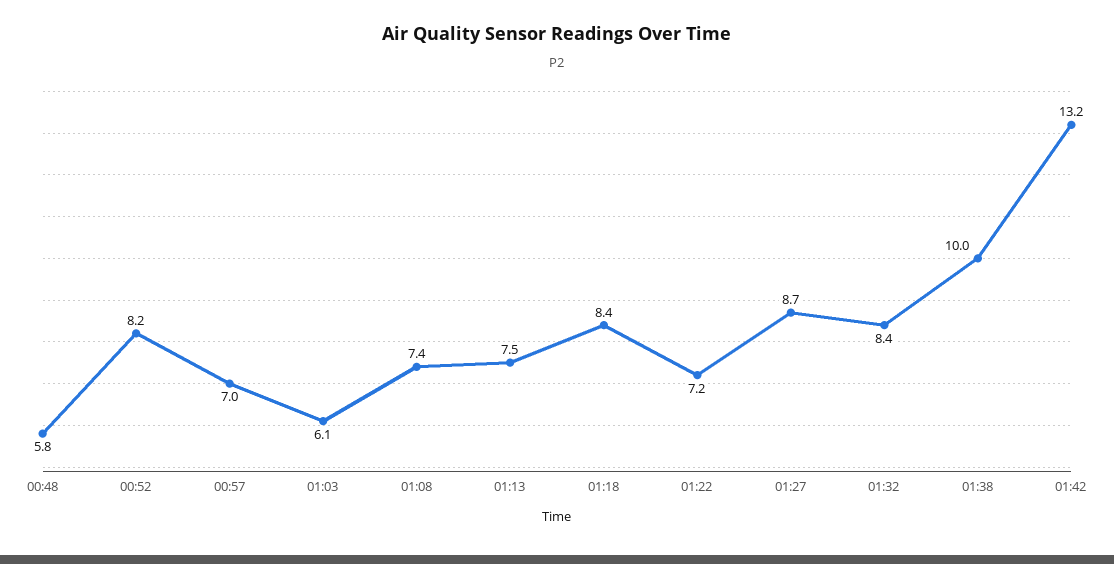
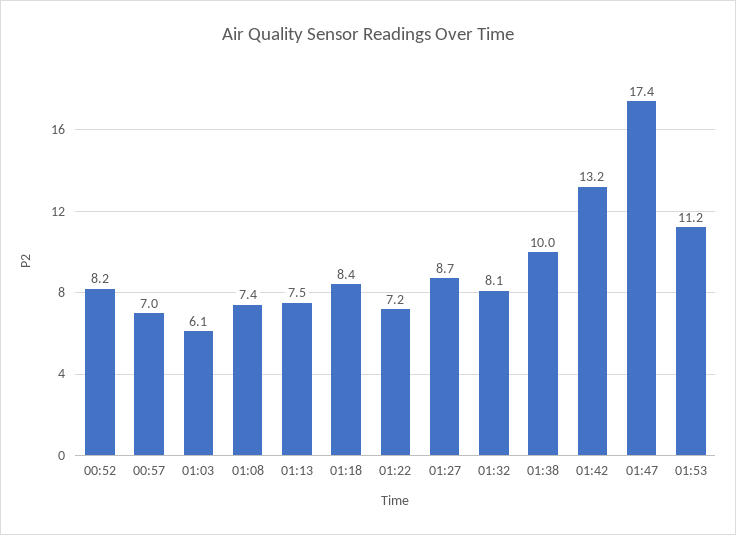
00:48: 5.8 -> none
01:32: 8.4 -> 8.1
01:47: none -> 17.4
01:53: none -> 11.2

